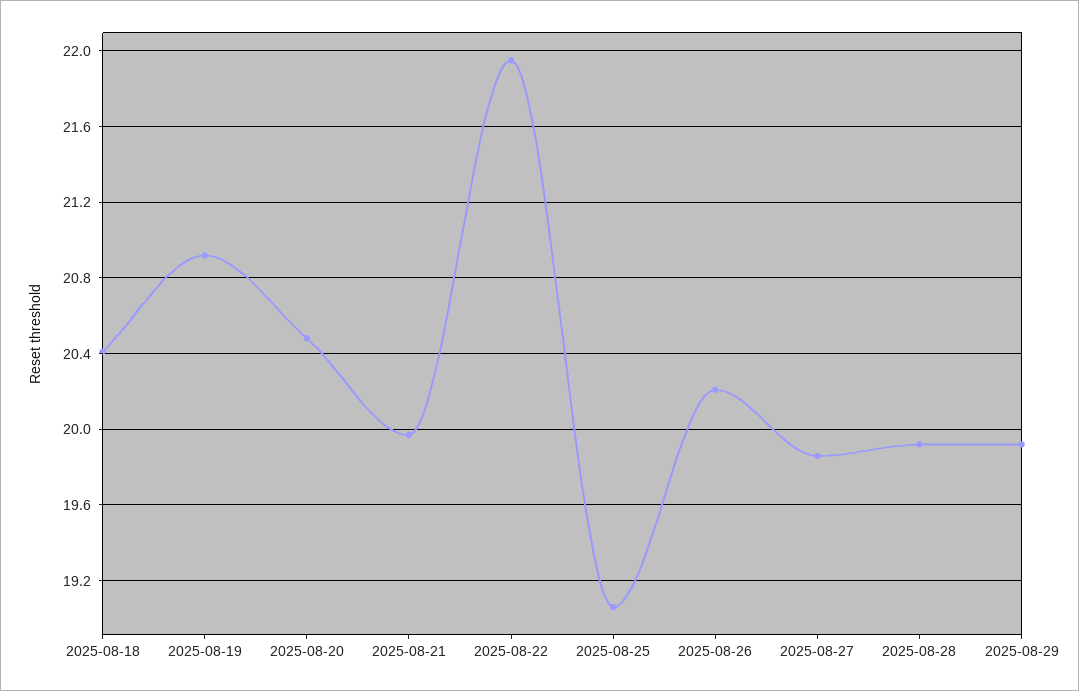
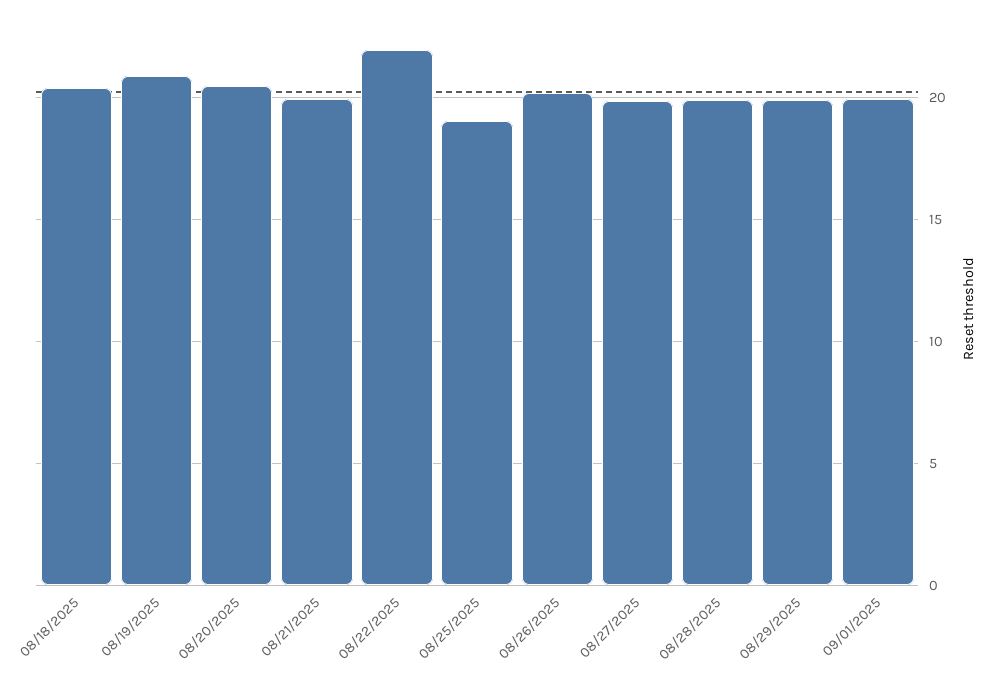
09/01/2025: none -> 20

